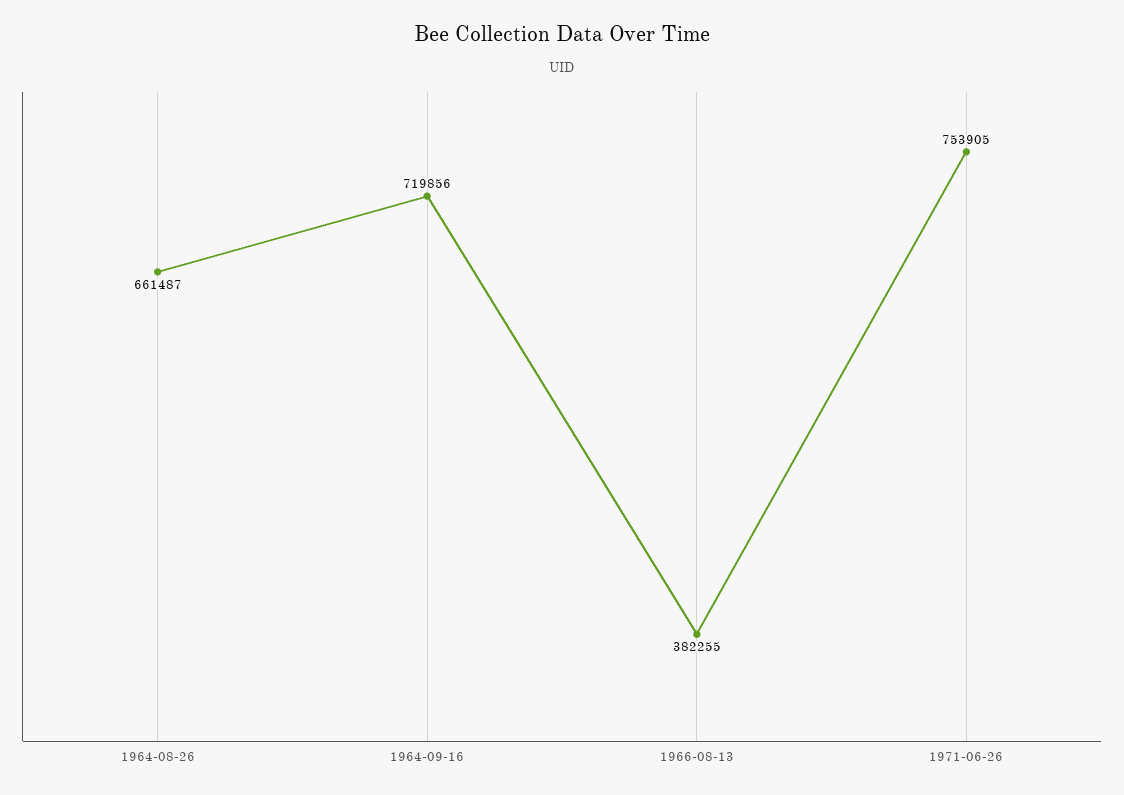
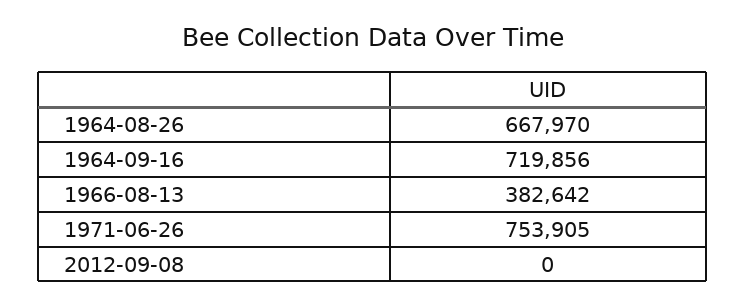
1964-08-26: 661487 -> 667970
1966-08-13: 382255 -> 382642
2012-09-08: none -> 0

